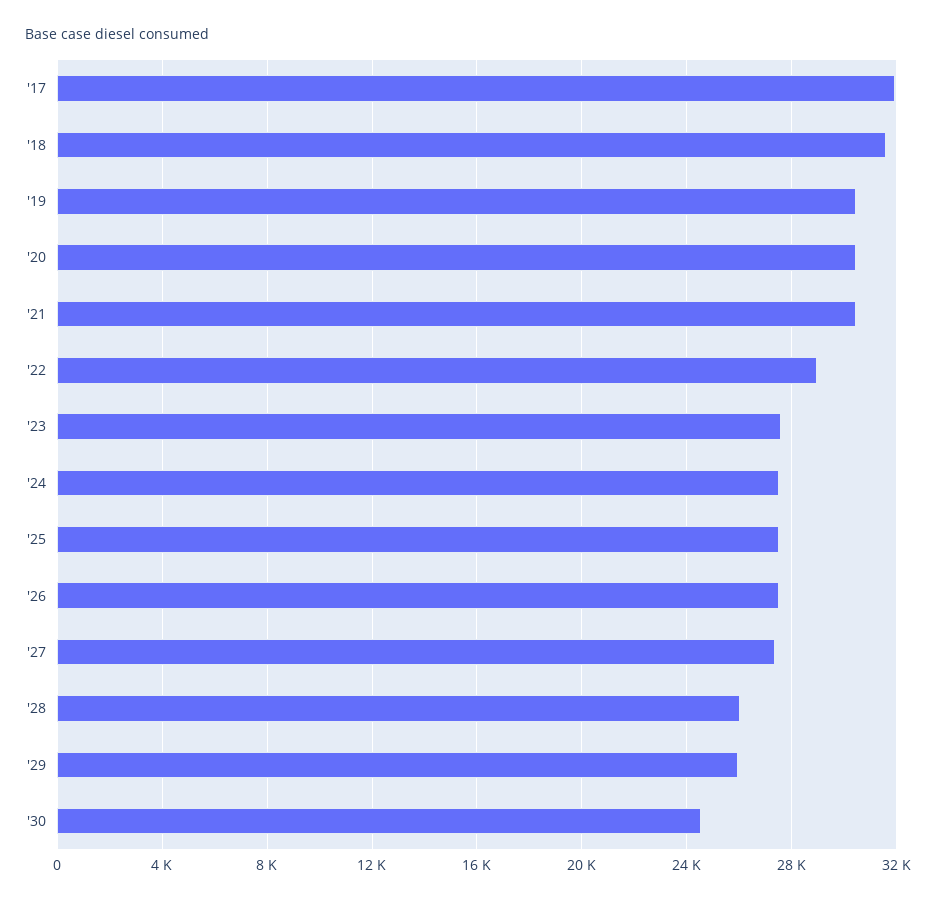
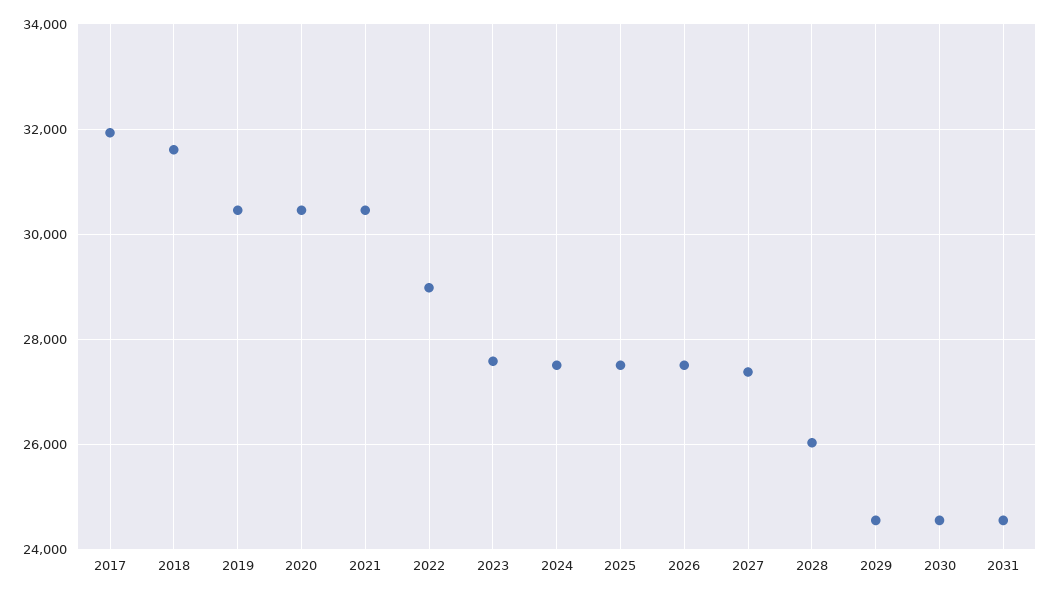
'29: 26000 -> 24600
2031: none -> 24600

